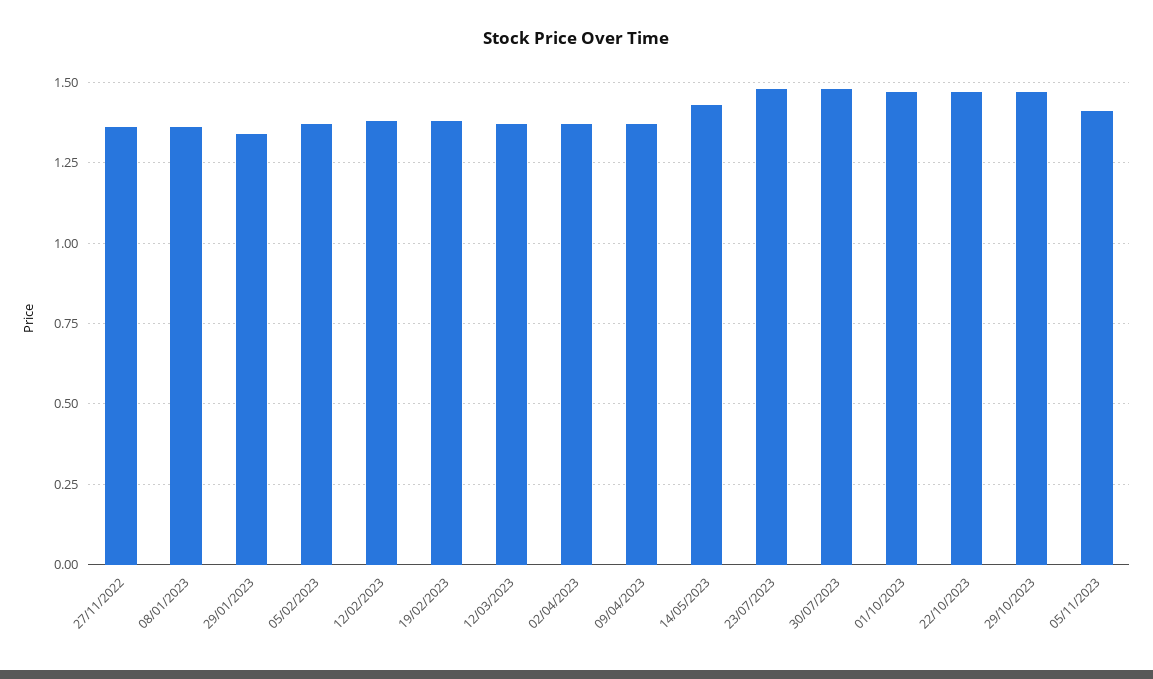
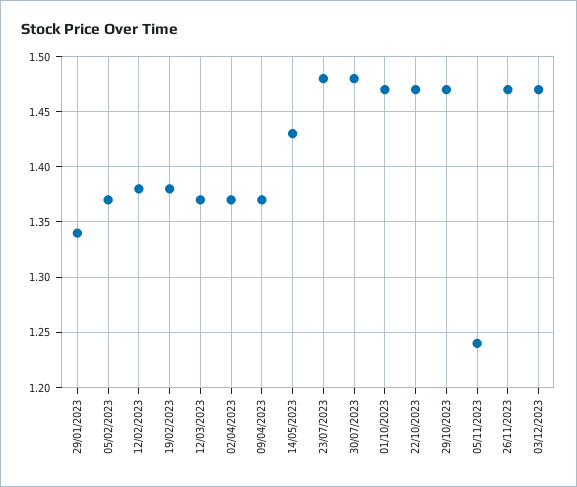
27/11/2022: 1.35 -> none
08/01/2023: 1.35 -> none
05/11/2023: 1.4 -> 1.24
26/11/2023: none -> 1.47
03/12/2023: none -> 1.47

